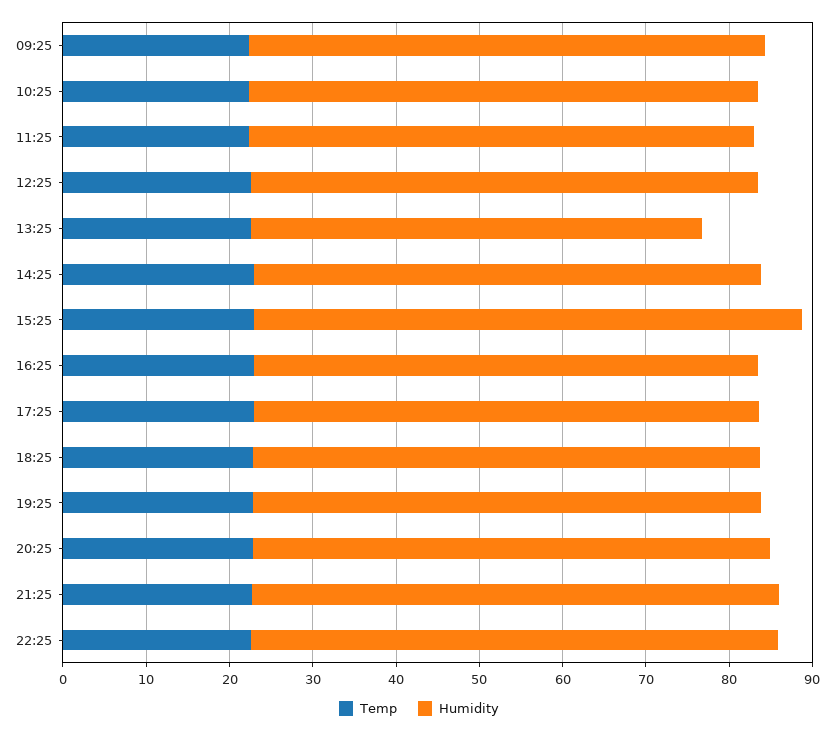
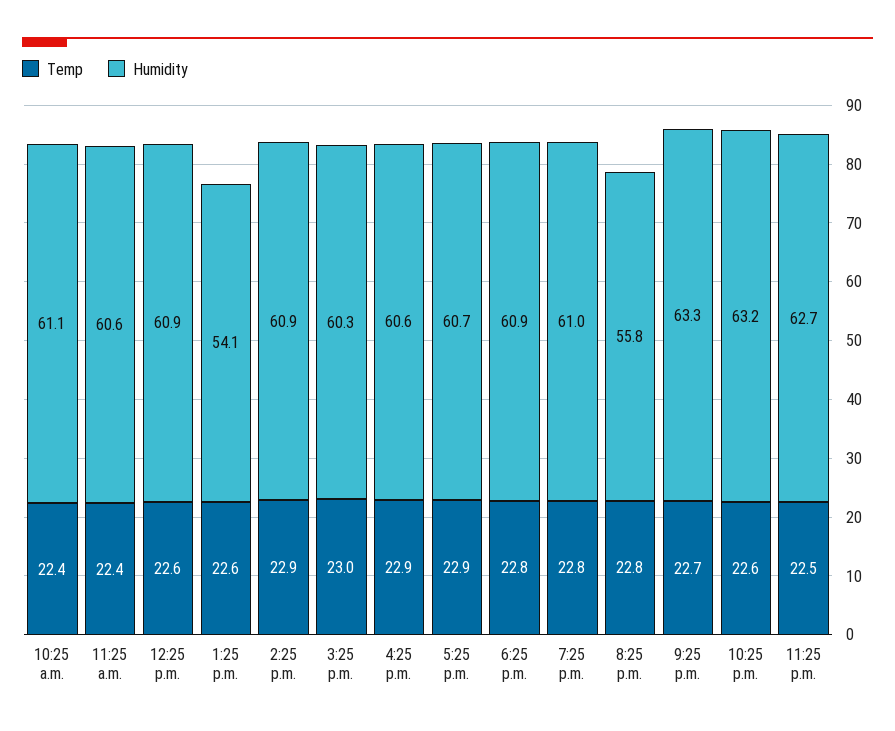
Temp, 09:25: 22 -> none
Humidity, 09:25: 62 -> none
Humidity, 15:25: 66 -> 60.3
Humidity, 20:25: 62 -> 55.8
Temp, 11:25 p.m.: none -> 22.5
Humidity, 11:25 p.m.: none -> 62.7

